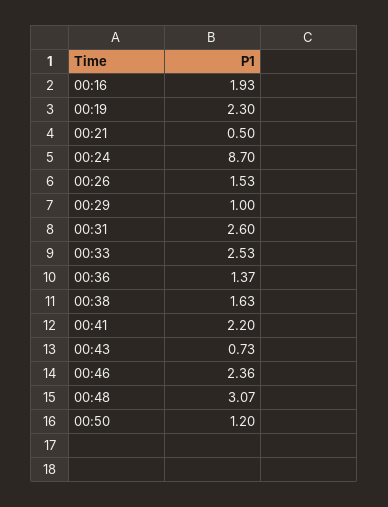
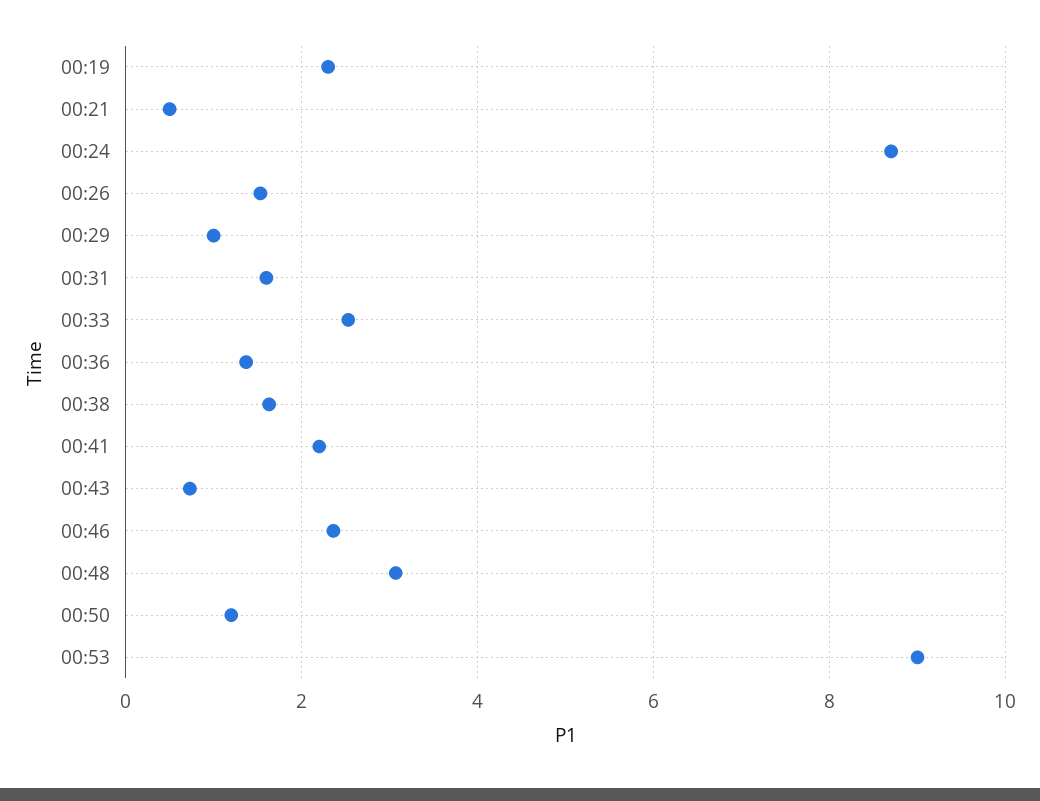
00:16: 1.93 -> none
00:31: 2.6 -> 1.6
00:53: none -> 9

